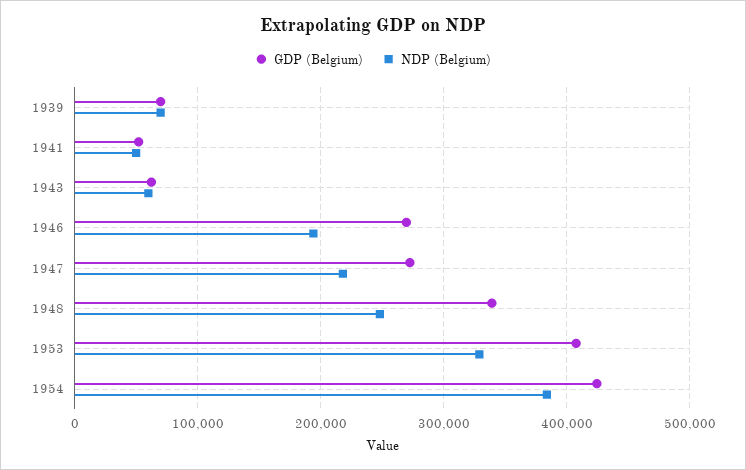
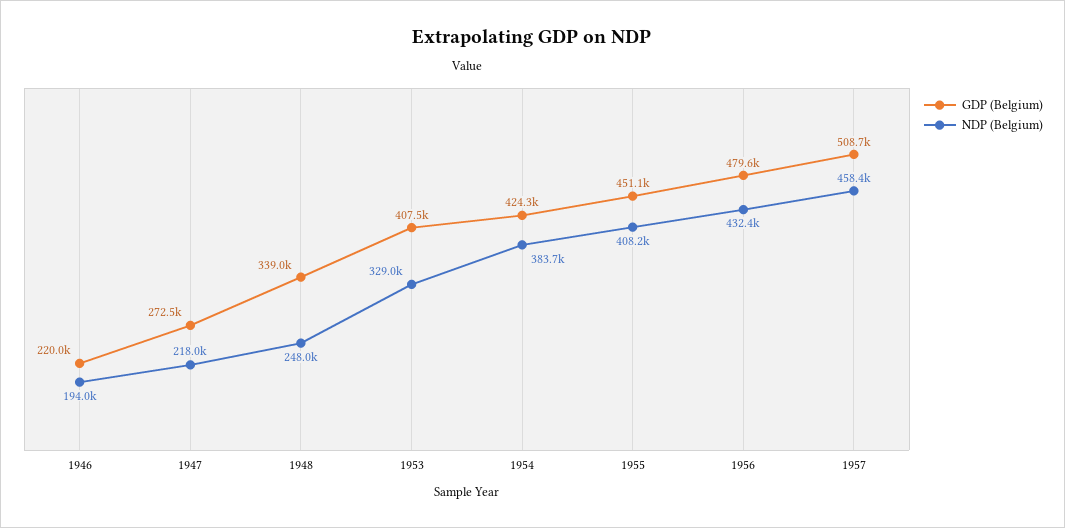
GDP (Belgium), 1939: 70000 -> none
NDP (Belgium), 1939: 70000 -> none
GDP (Belgium), 1941: 50000 -> none
NDP (Belgium), 1941: 50000 -> none
GDP (Belgium), 1943: 60000 -> none
NDP (Belgium), 1943: 60000 -> none
GDP (Belgium), 1946: 270000 -> 220000
GDP (Belgium), 1955: none -> 451100
NDP (Belgium), 1955: none -> 408200
GDP (Belgium), 1956: none -> 479600
NDP (Belgium), 1956: none -> 432400
GDP (Belgium), 1957: none -> 508700
NDP (Belgium), 1957: none -> 458400

